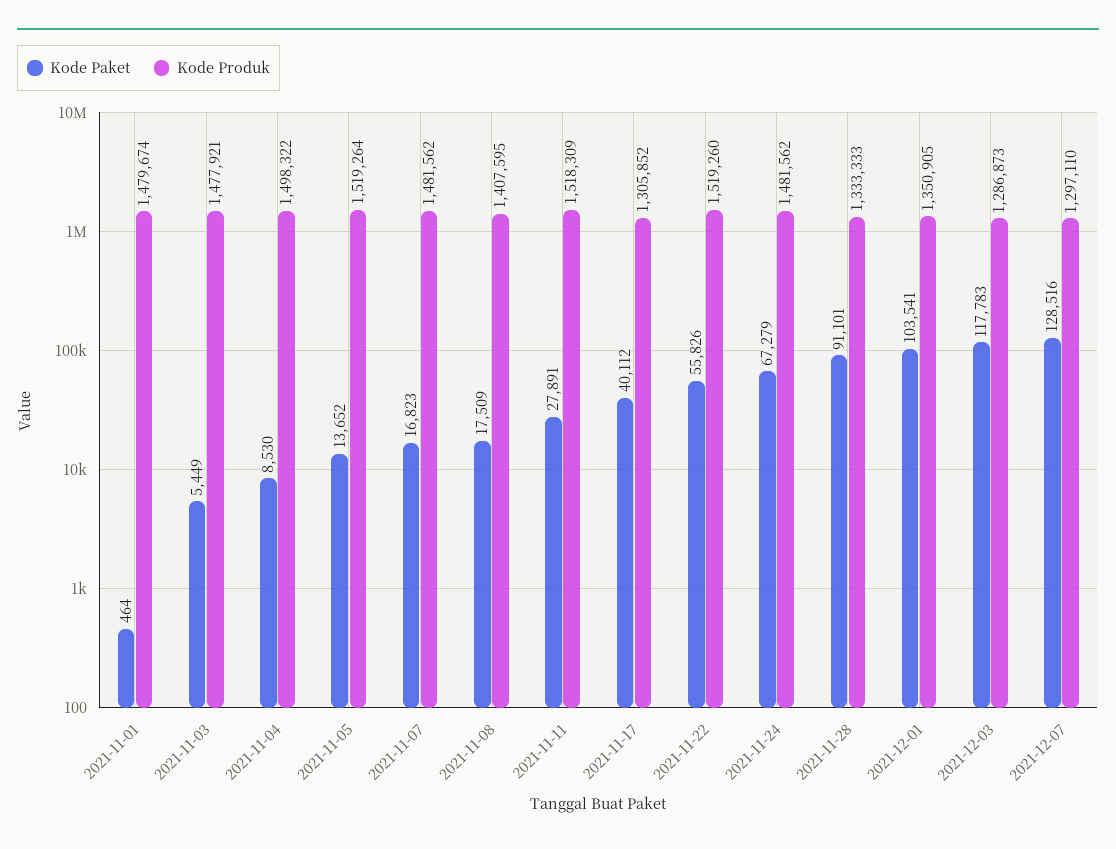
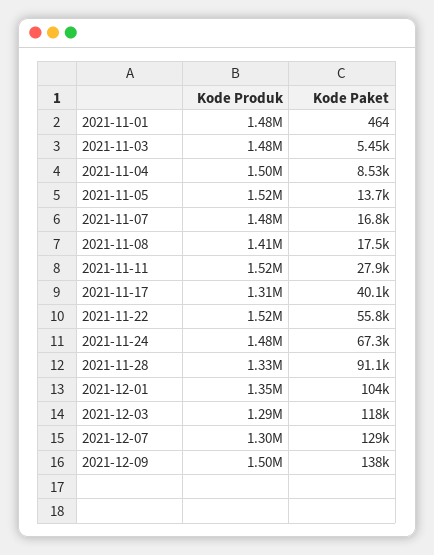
Kode Produk, 2021-12-09: none -> 1500000
Kode Paket, 2021-12-09: none -> 138000

